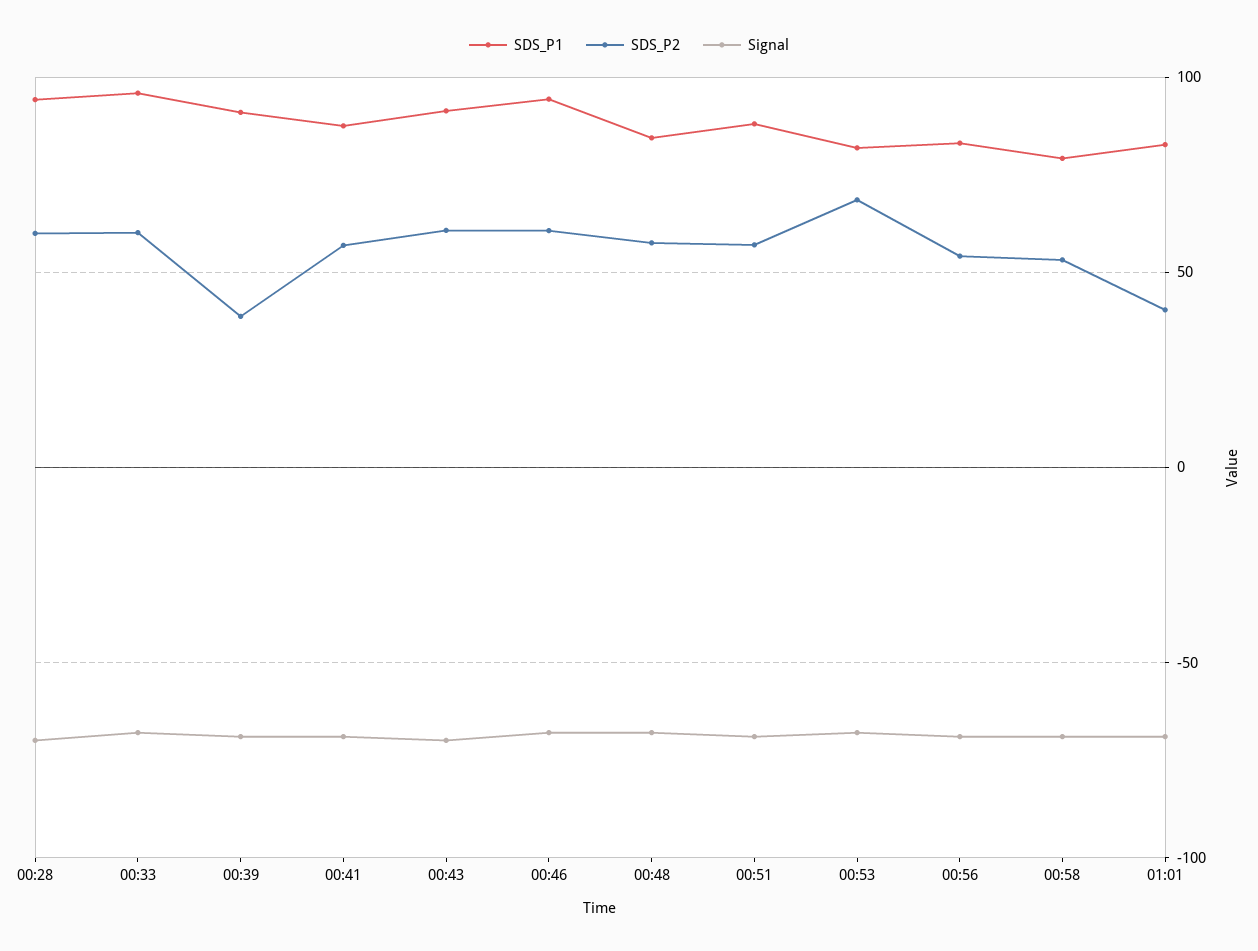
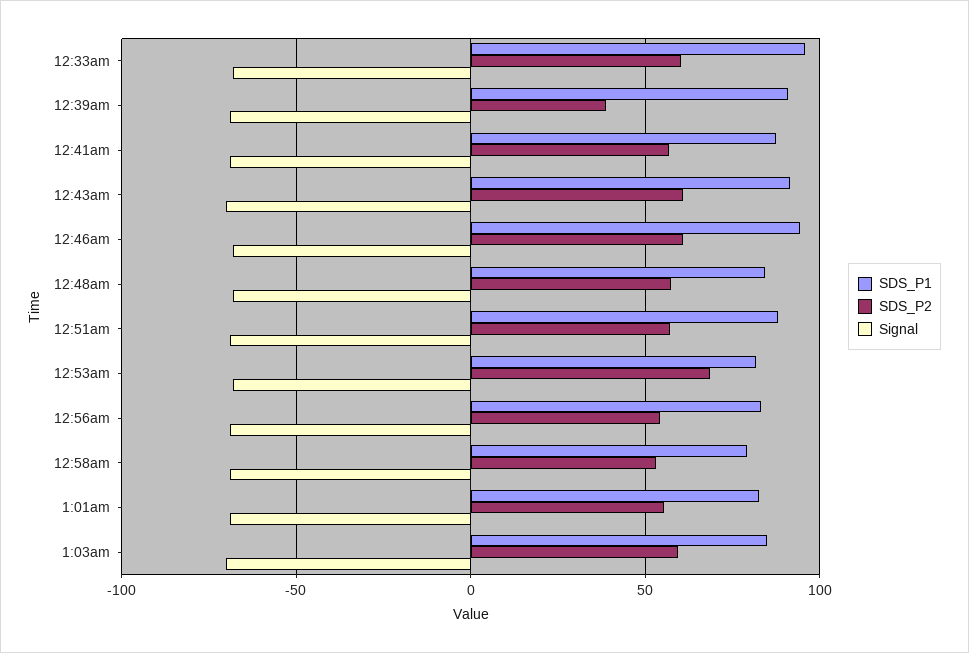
SDS_P1, 00:28: 95 -> none
SDS_P2, 00:28: 60 -> none
Signal, 00:28: -70 -> none
SDS_P2, 01:01: 40 -> 55
SDS_P1, 1:03am: none -> 85
SDS_P2, 1:03am: none -> 60
Signal, 1:03am: none -> -70

